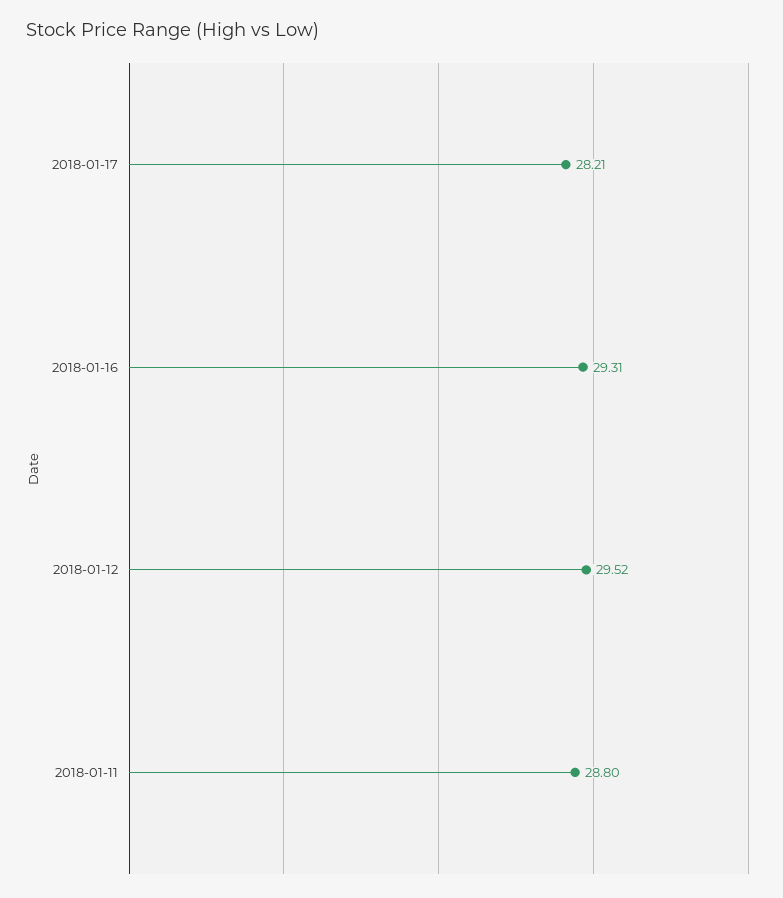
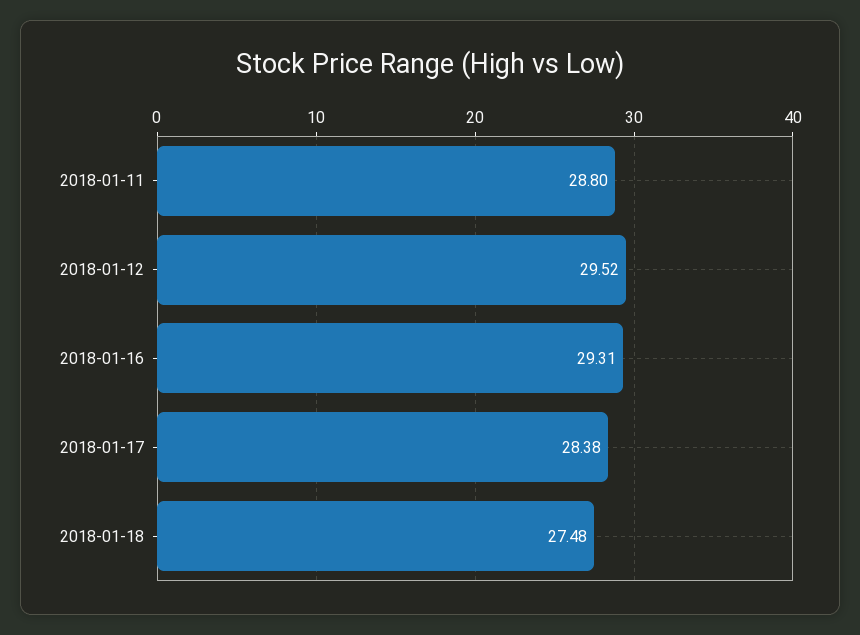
2018-01-17: 28.21 -> 28.38
2018-01-18: none -> 27.48

